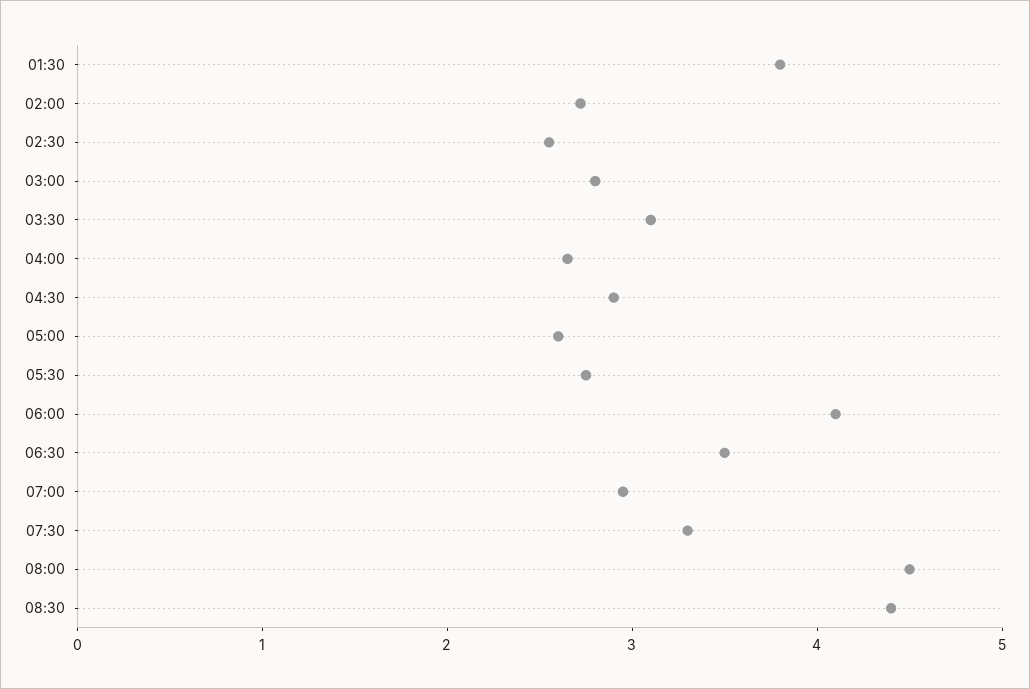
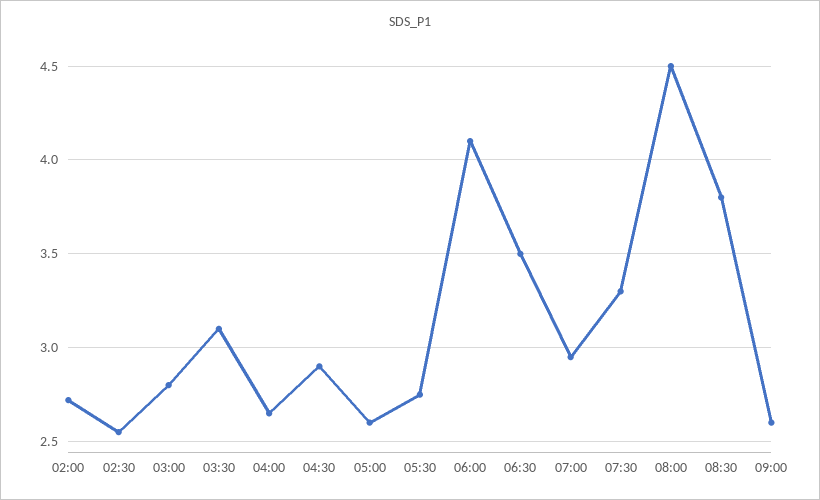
01:30: 3.8 -> none
08:30: 4.4 -> 3.8
09:00: none -> 2.6

